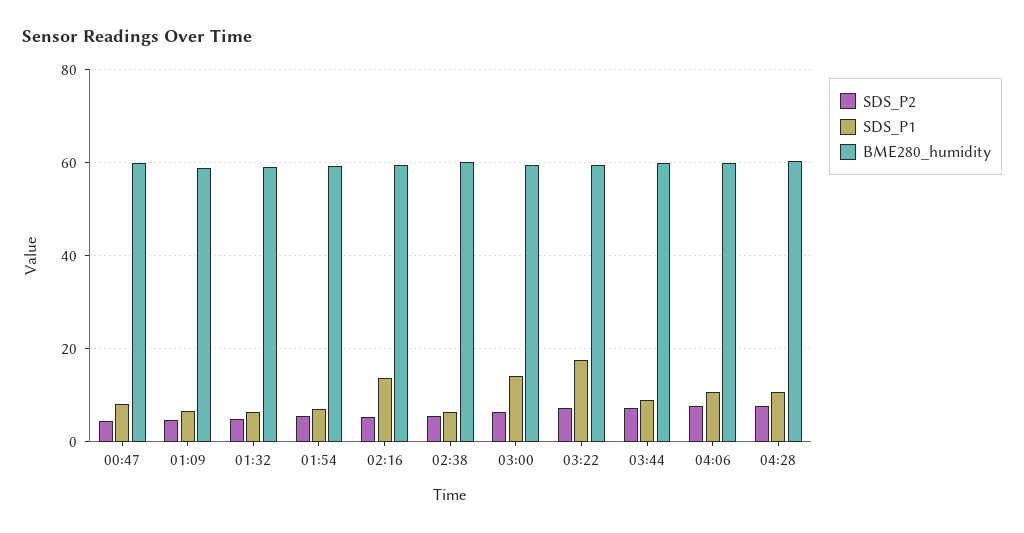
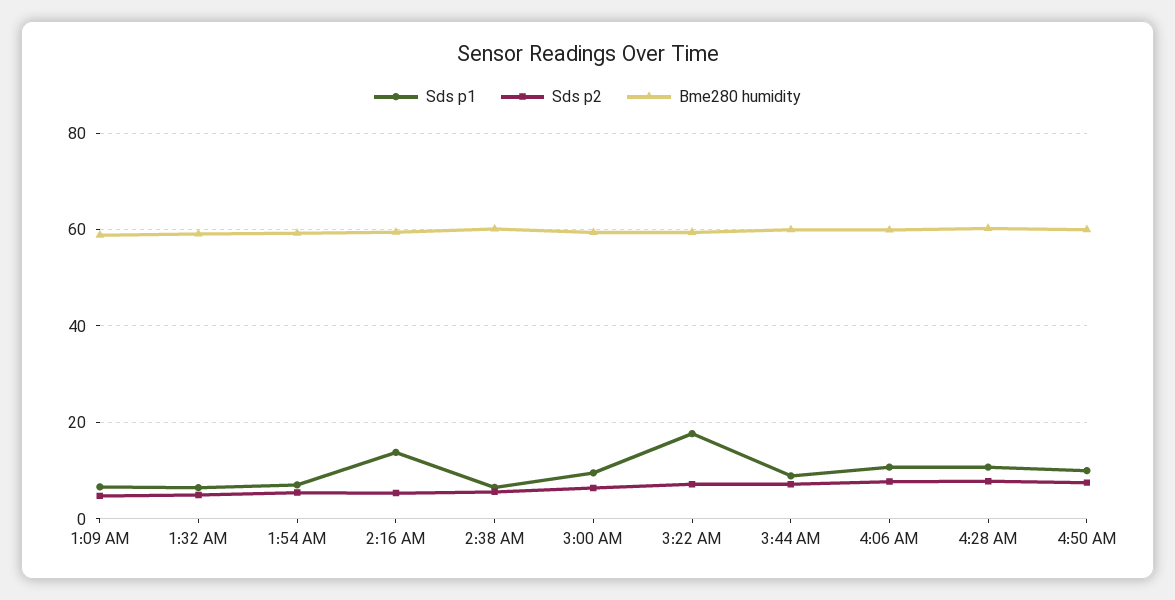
SDS_P2, 00:47: 4 -> none
SDS_P1, 00:47: 8 -> none
BME280_humidity, 00:47: 60 -> none
SDS_P1, 03:00: 14 -> 10
SDS_P1, 4:50 AM: none -> 10
SDS_P2, 4:50 AM: none -> 8
BME280_humidity, 4:50 AM: none -> 60

